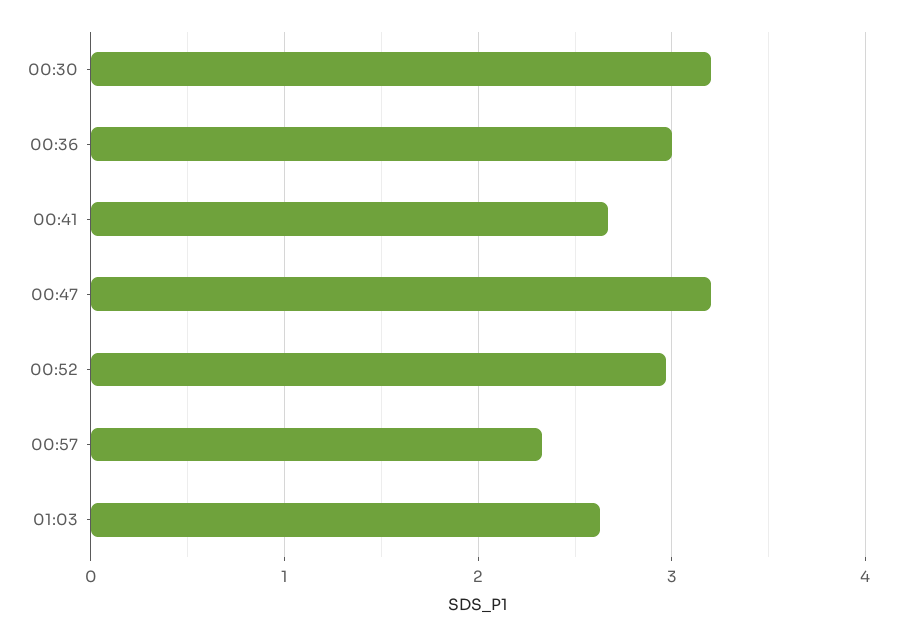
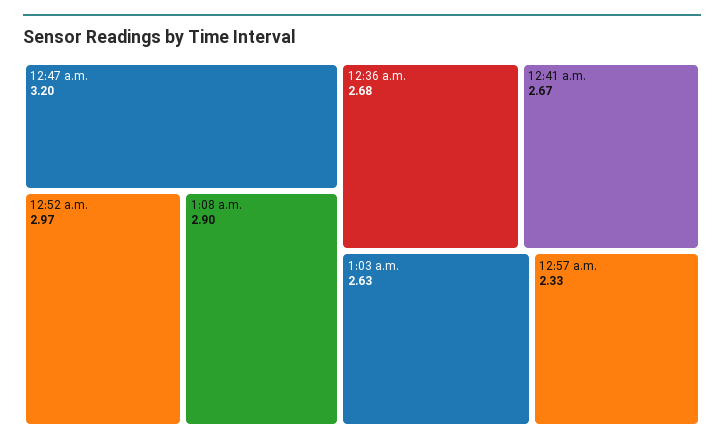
00:30: 3.2 -> none
00:36: 3 -> 2.68
1:08 a.m.: none -> 2.9

